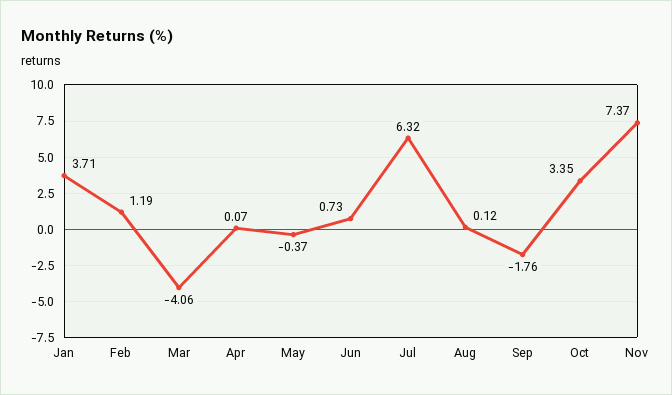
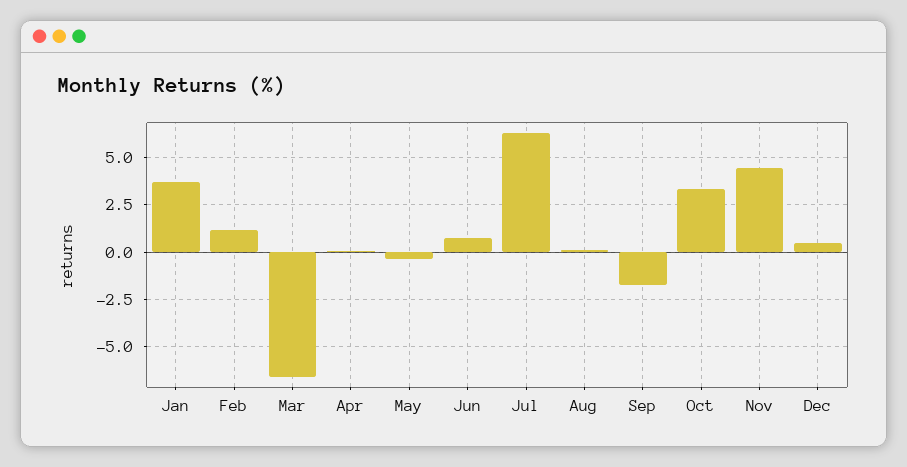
Mar: -4.06 -> -6.5
Nov: 7.37 -> 4.5
Dec: none -> 0.5

